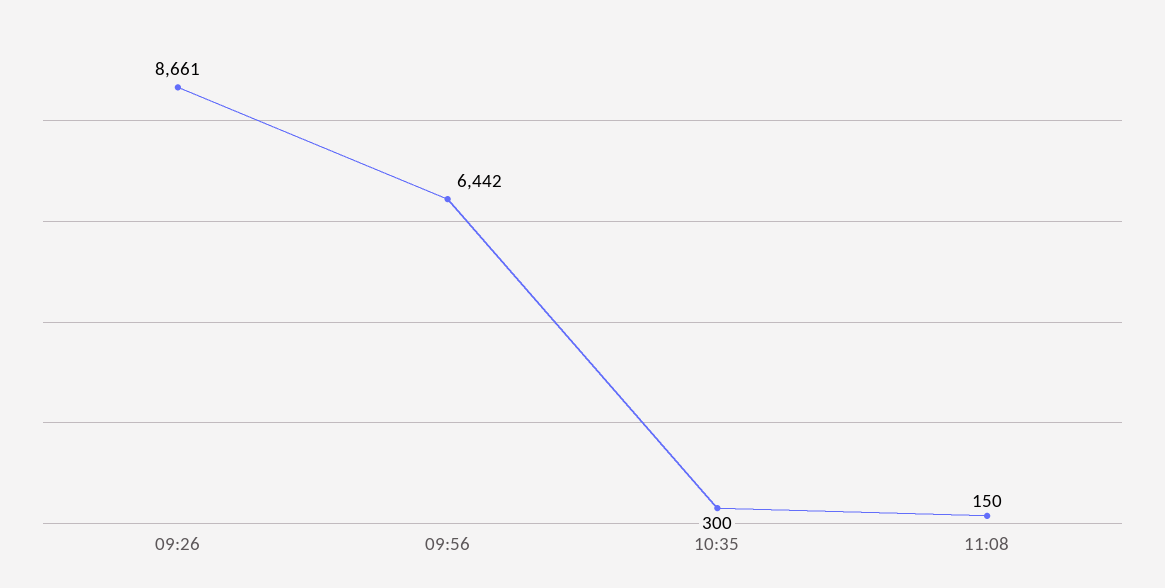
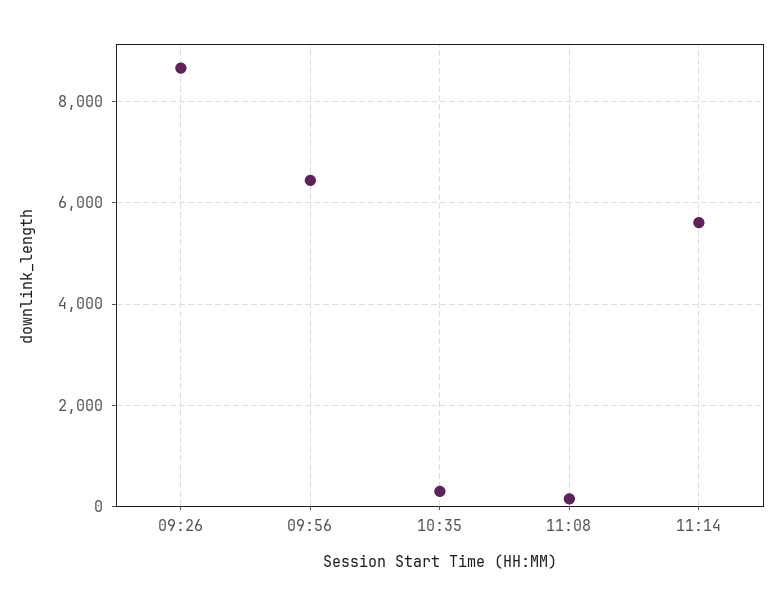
11:14: none -> 5600

